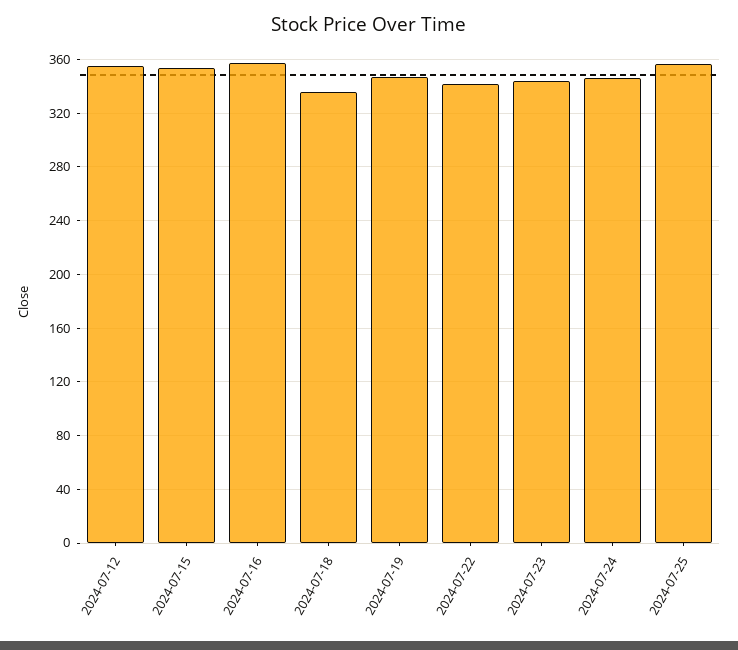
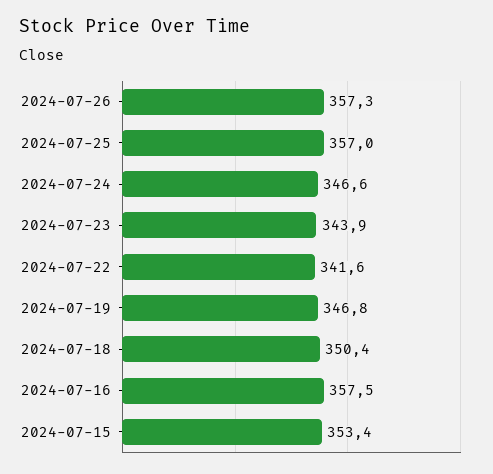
2024-07-12: 355 -> none
2024-07-18: 335 -> 350.4
2024-07-26: none -> 357.3

